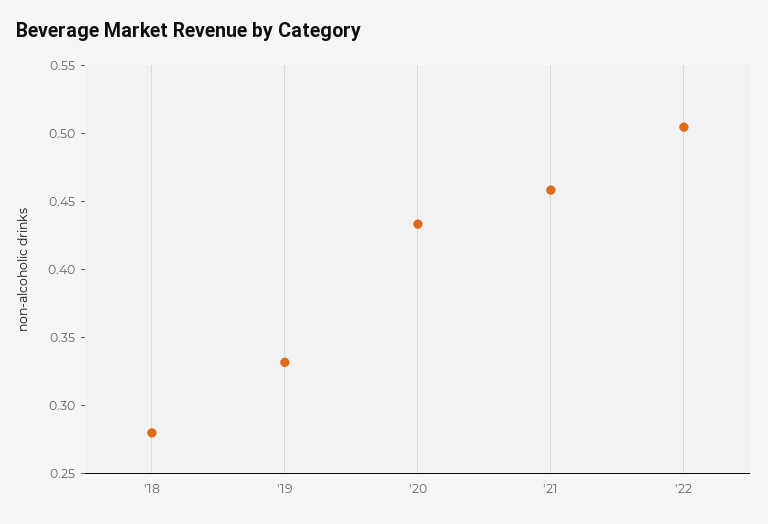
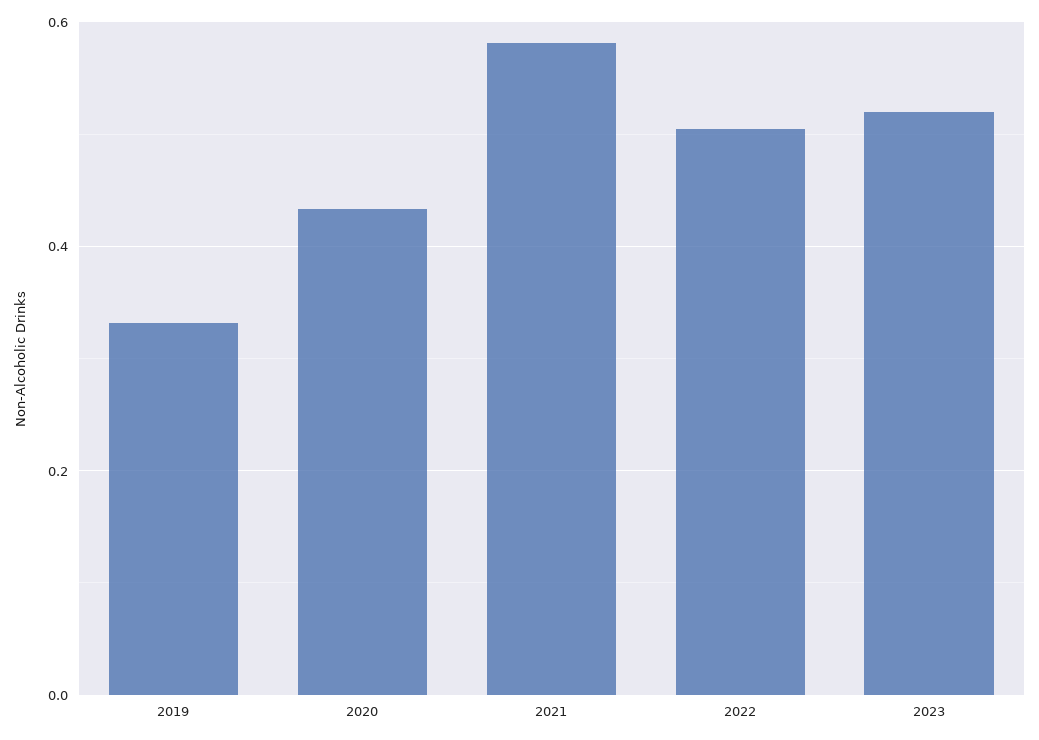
'18: 0.28 -> none
'21: 0.46 -> 0.58
2023: none -> 0.52

